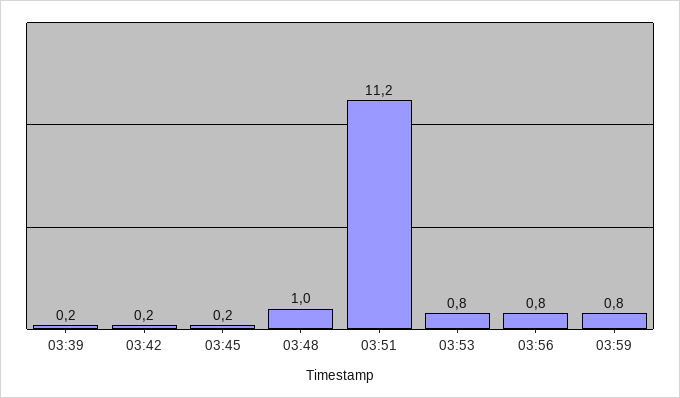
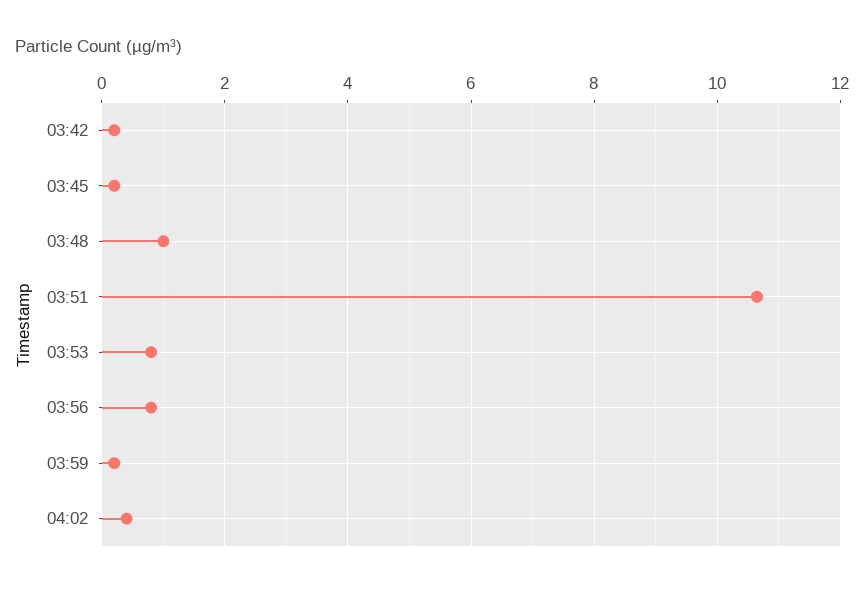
03:39: 0.2 -> none
03:51: 11.2 -> 10.6
03:59: 0.8 -> 0.2
04:02: none -> 0.4

